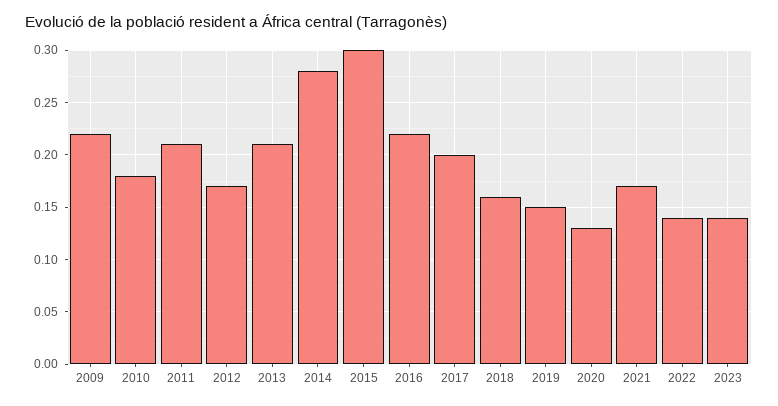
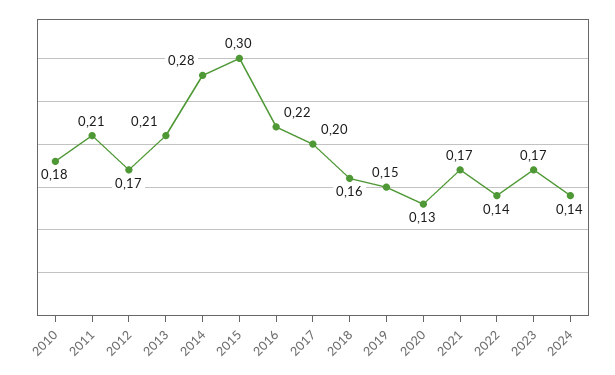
2009: 0.22 -> none
2023: 0.14 -> 0.17
2024: none -> 0.14

